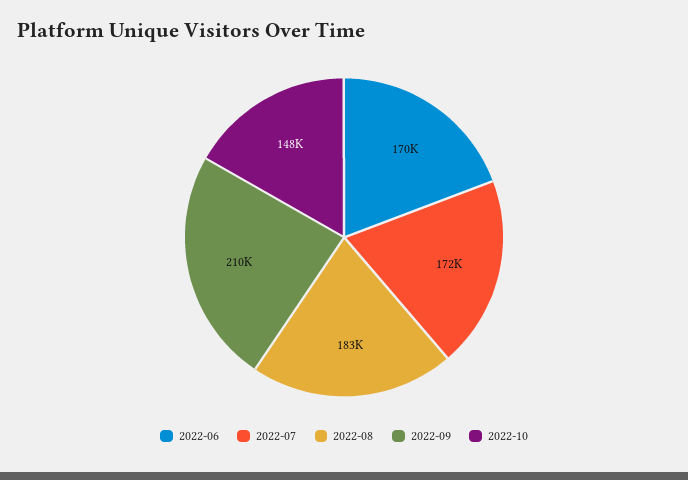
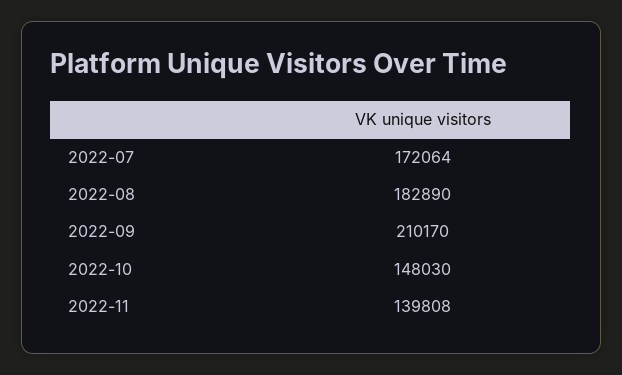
2022-06: 170000 -> none
2022-11: none -> 139808

